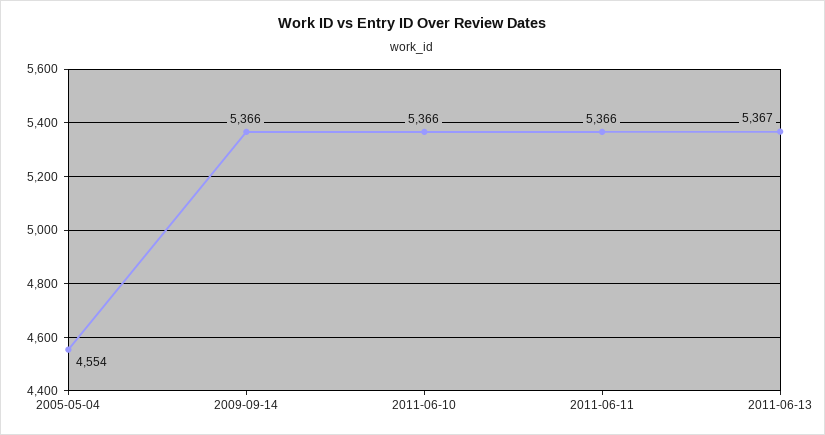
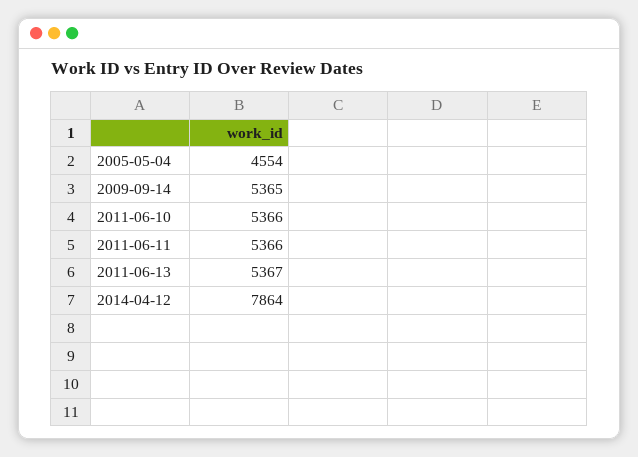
2009-09-14: 5366 -> 5365
2014-04-12: none -> 7864

